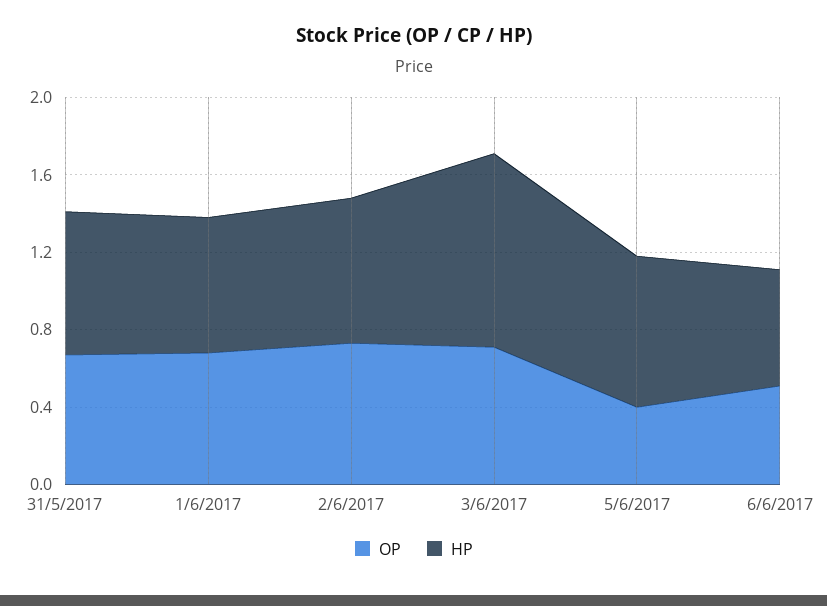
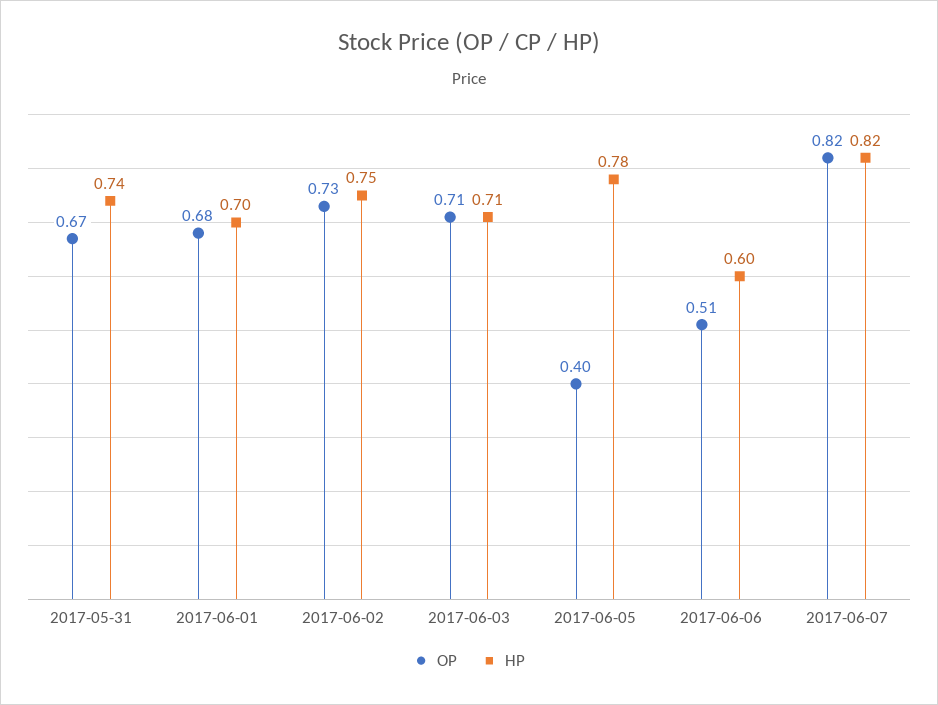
HP, 3/6/2017: 1 -> 0.71
OP, 2017-06-07: none -> 0.82
HP, 2017-06-07: none -> 0.82

